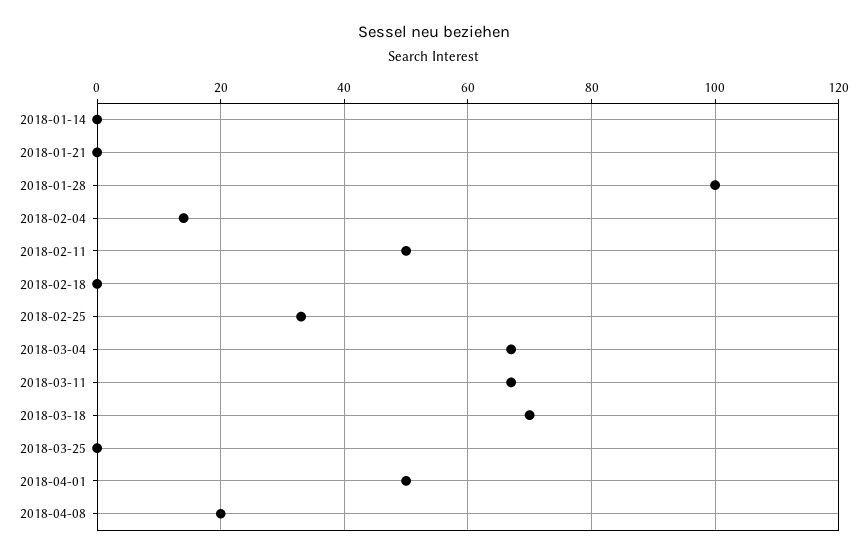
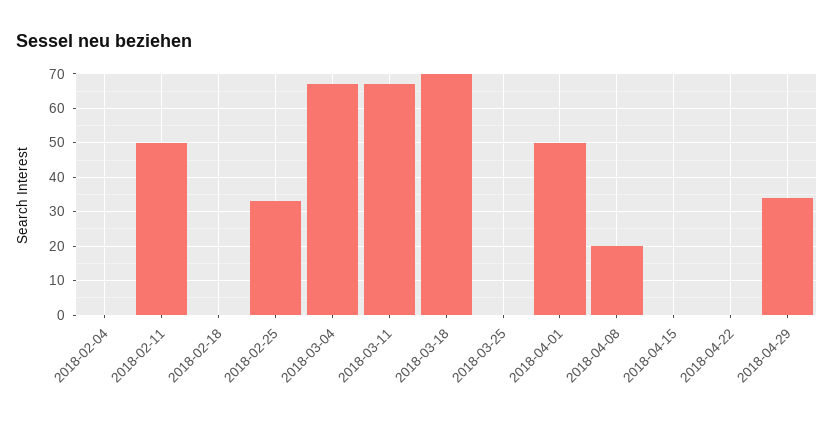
2018-01-14: 0 -> none
2018-01-21: 0 -> none
2018-01-28: 100 -> none
2018-02-04: 15 -> 0
2018-04-15: none -> 0
2018-04-22: none -> 0
2018-04-29: none -> 35

